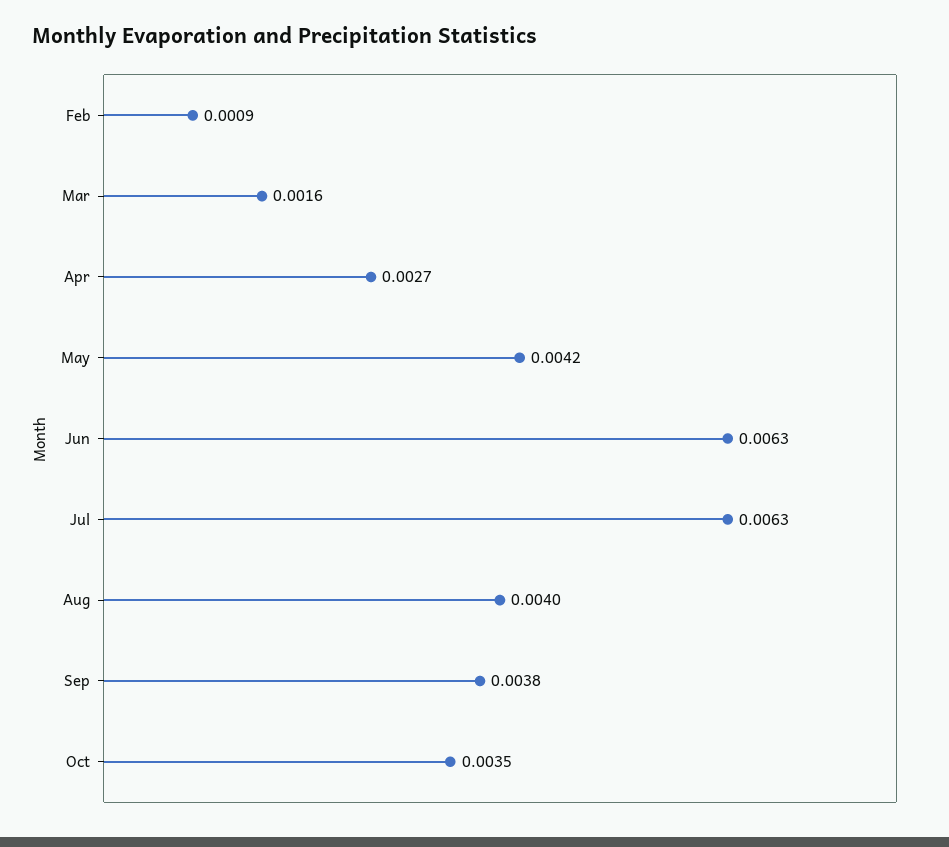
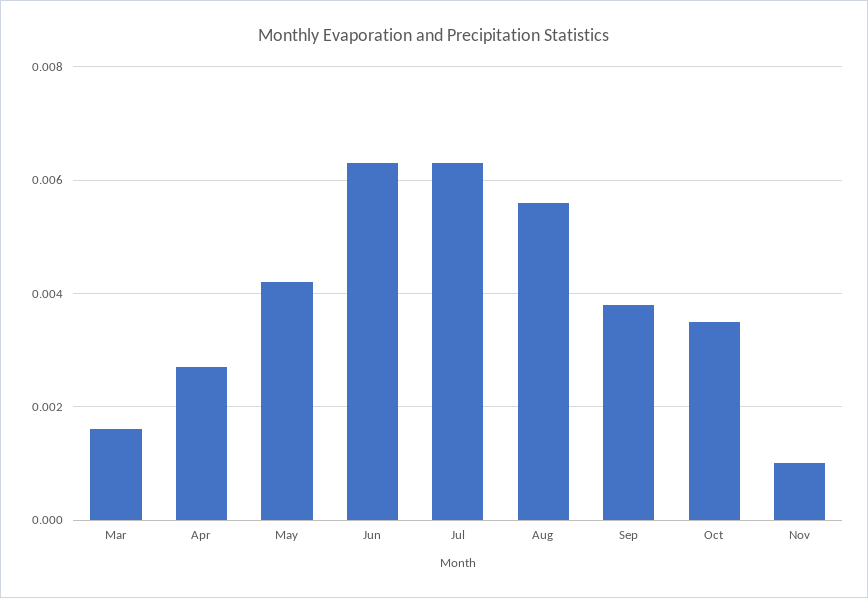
Feb: 0.0009 -> none
Aug: 0.004 -> 0.0055
Nov: none -> 0.001

